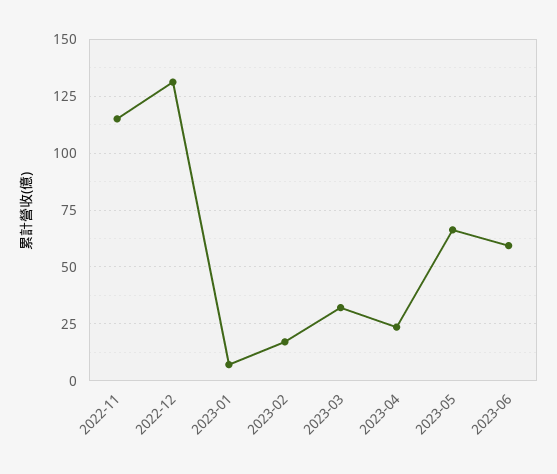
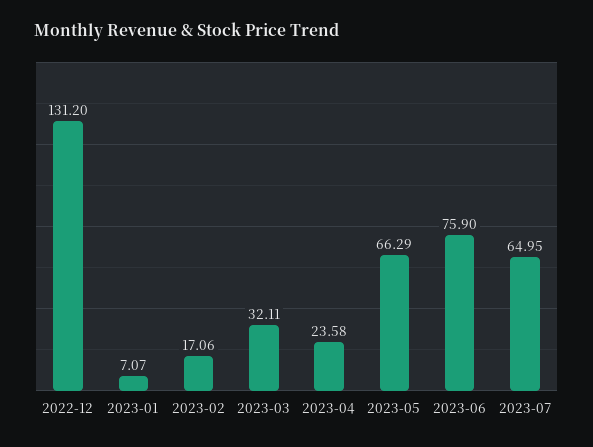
2022-11: 115 -> none
2023-06: 60 -> 75.9
2023-07: none -> 64.95

